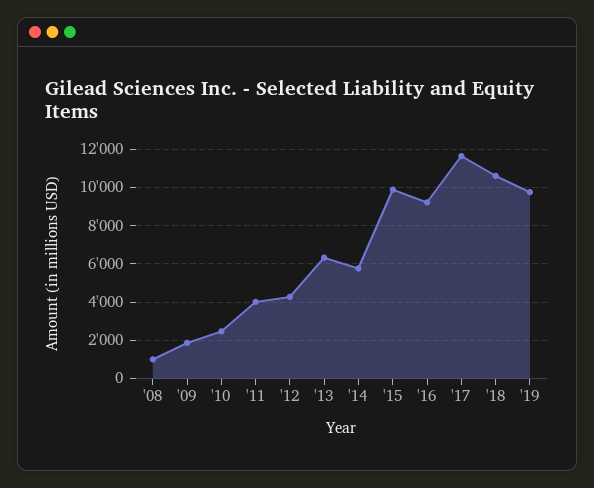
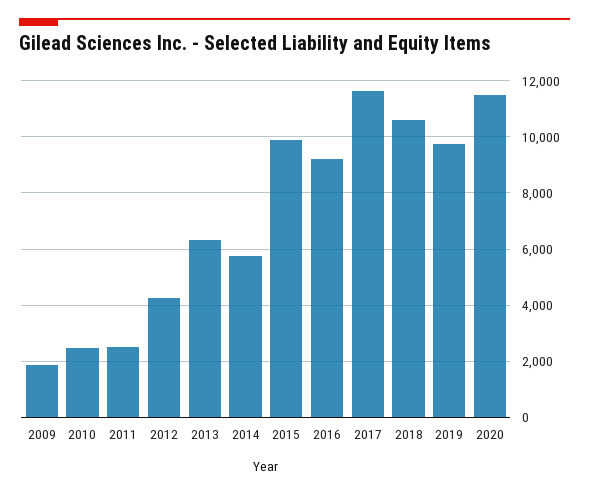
'08: 1000 -> none
'11: 4000 -> 2500
2020: none -> 11500

